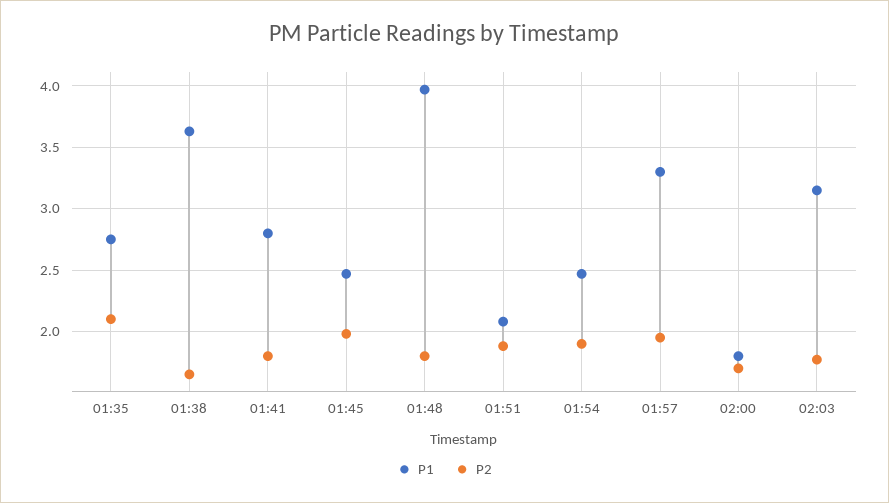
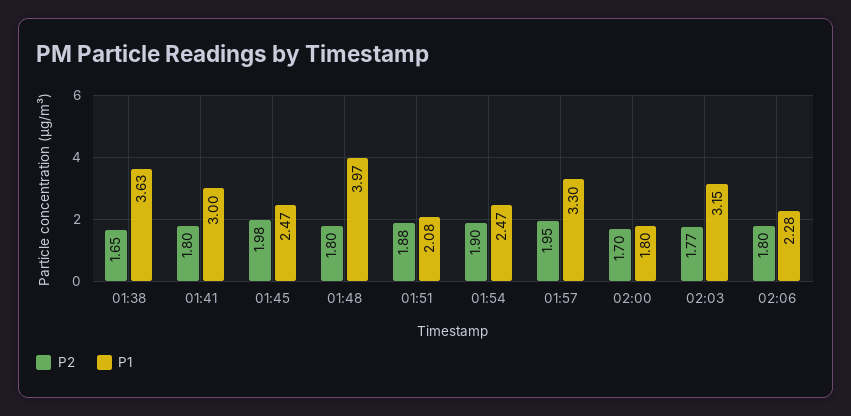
P1, 01:35: 2.75 -> none
P2, 01:35: 2.1 -> none
P1, 01:41: 2.8 -> 3
P2, 02:06: none -> 1.8
P1, 02:06: none -> 2.28

